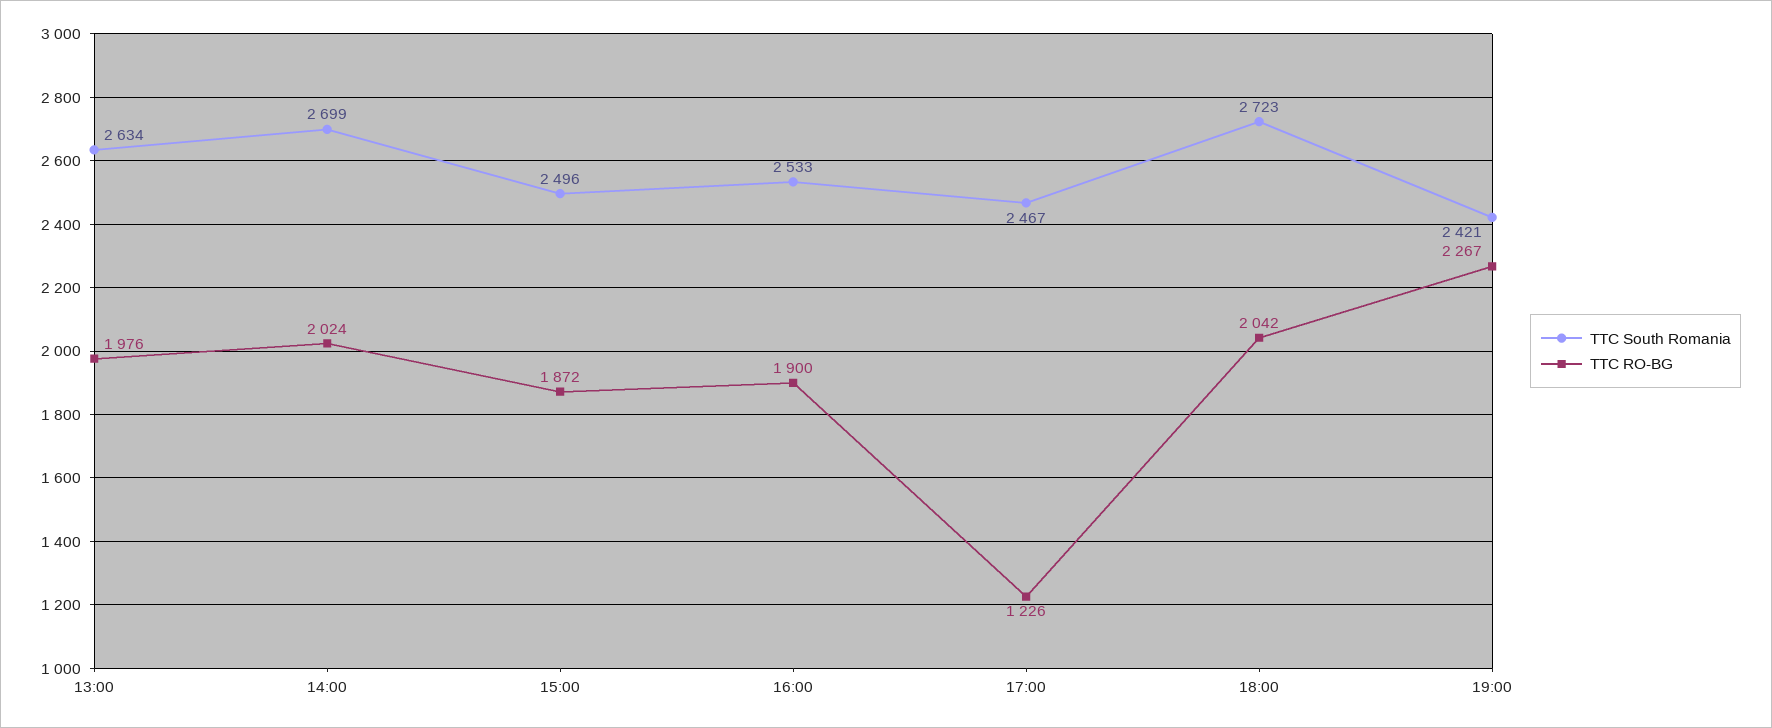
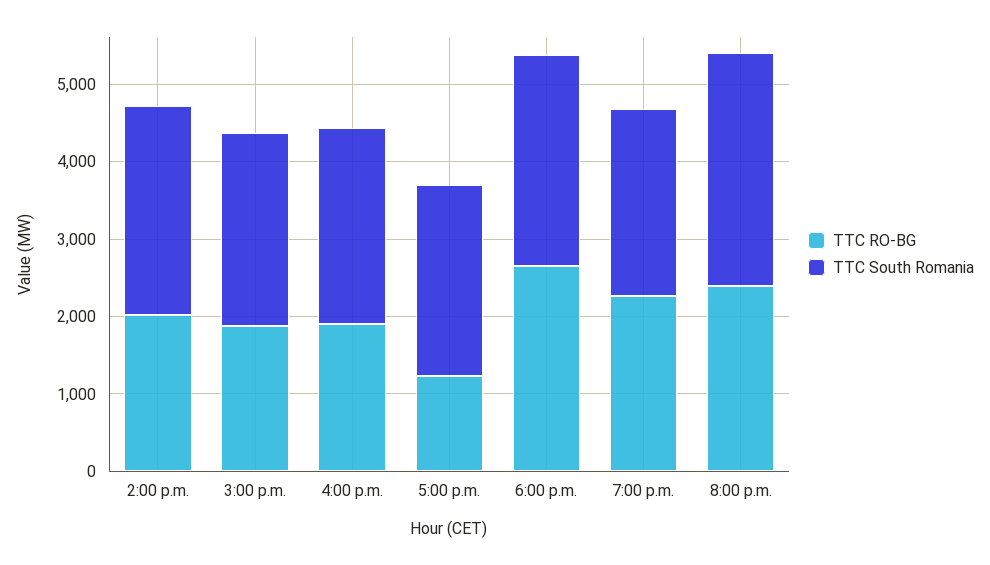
TTC South Romania, 13:00: 2634 -> none
TTC RO-BG, 13:00: 1976 -> none
TTC RO-BG, 18:00: 2042 -> 2600
TTC RO-BG, 8:00 p.m.: none -> 2400
TTC South Romania, 8:00 p.m.: none -> 3000

